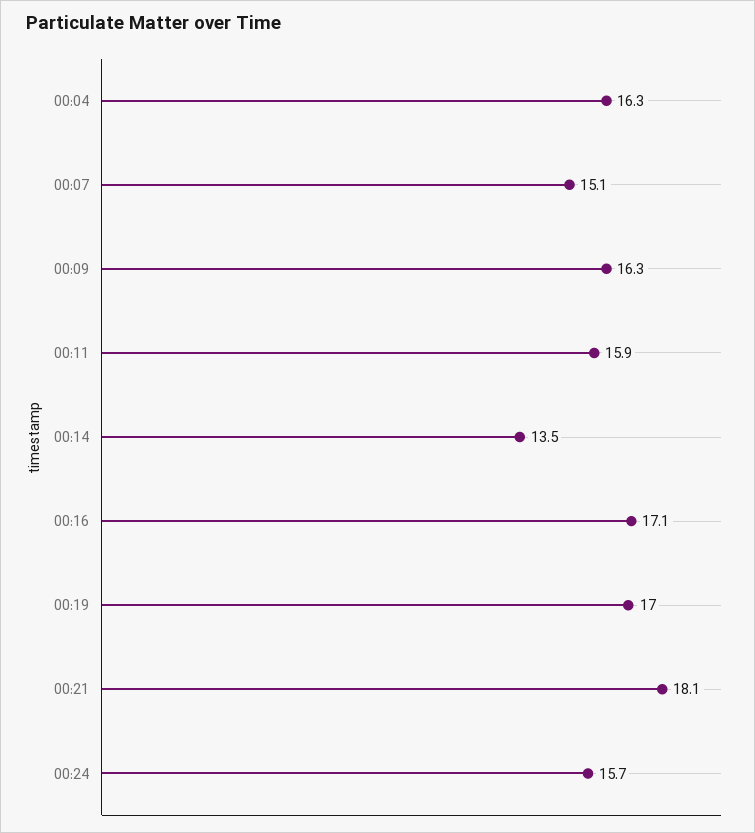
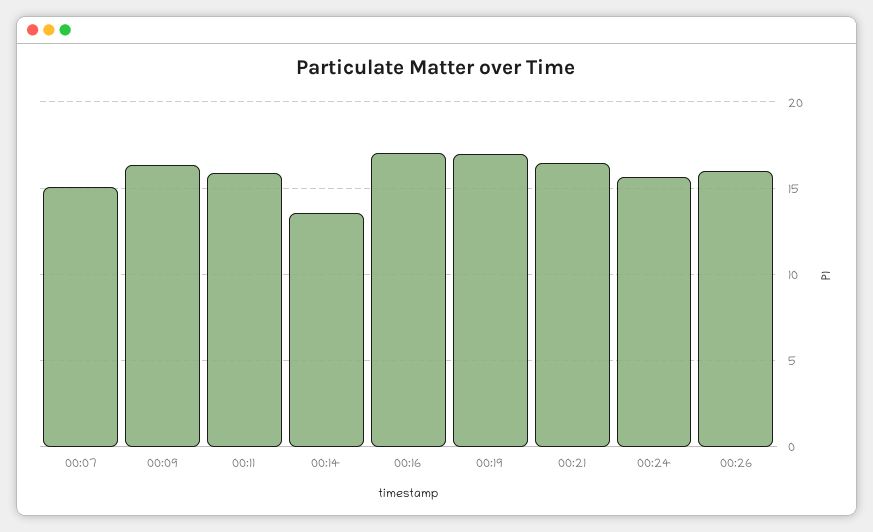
00:04: 16.3 -> none
00:21: 18.1 -> 16.5
00:26: none -> 16

